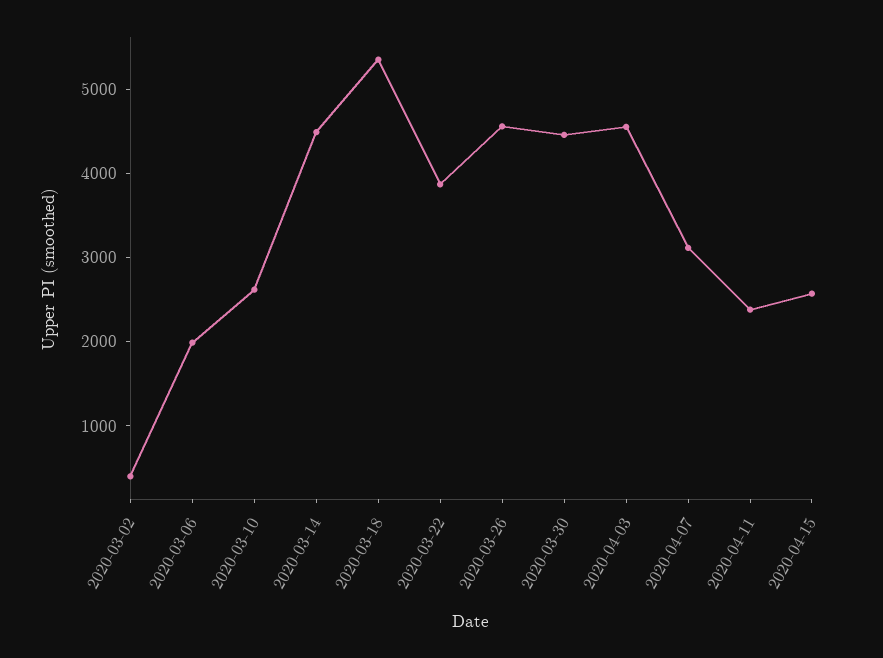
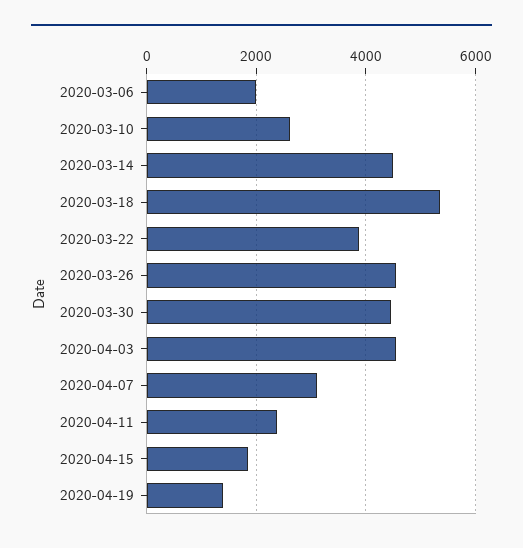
2020-03-02: 400 -> none
2020-04-15: 2600 -> 1800
2020-04-19: none -> 1400

